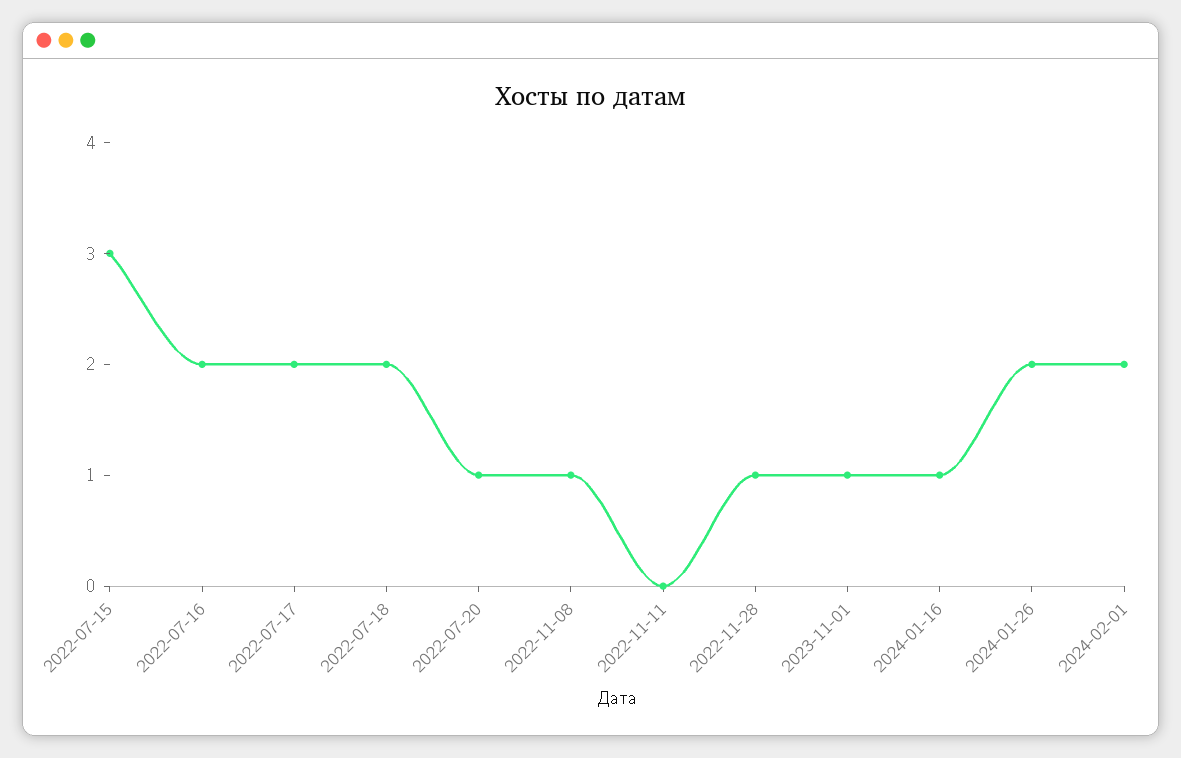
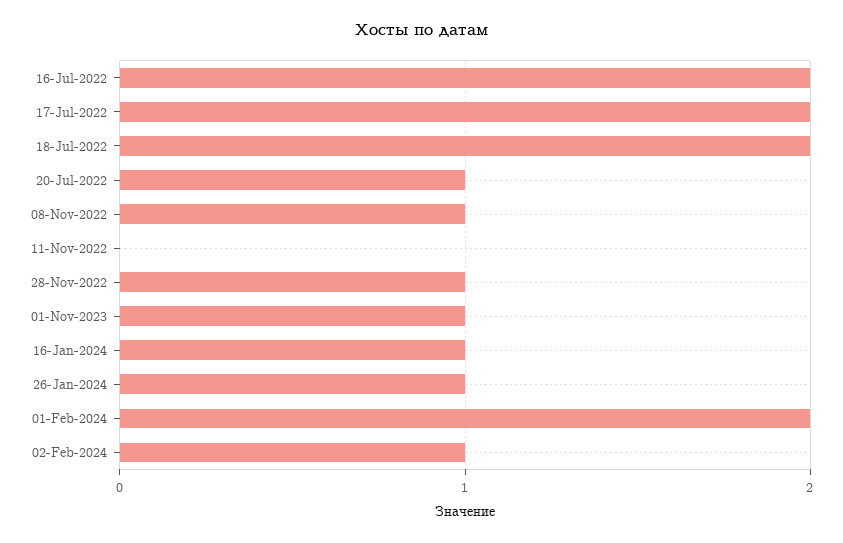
2022-07-15: 3 -> none
2024-01-26: 2 -> 1
02-Feb-2024: none -> 1

